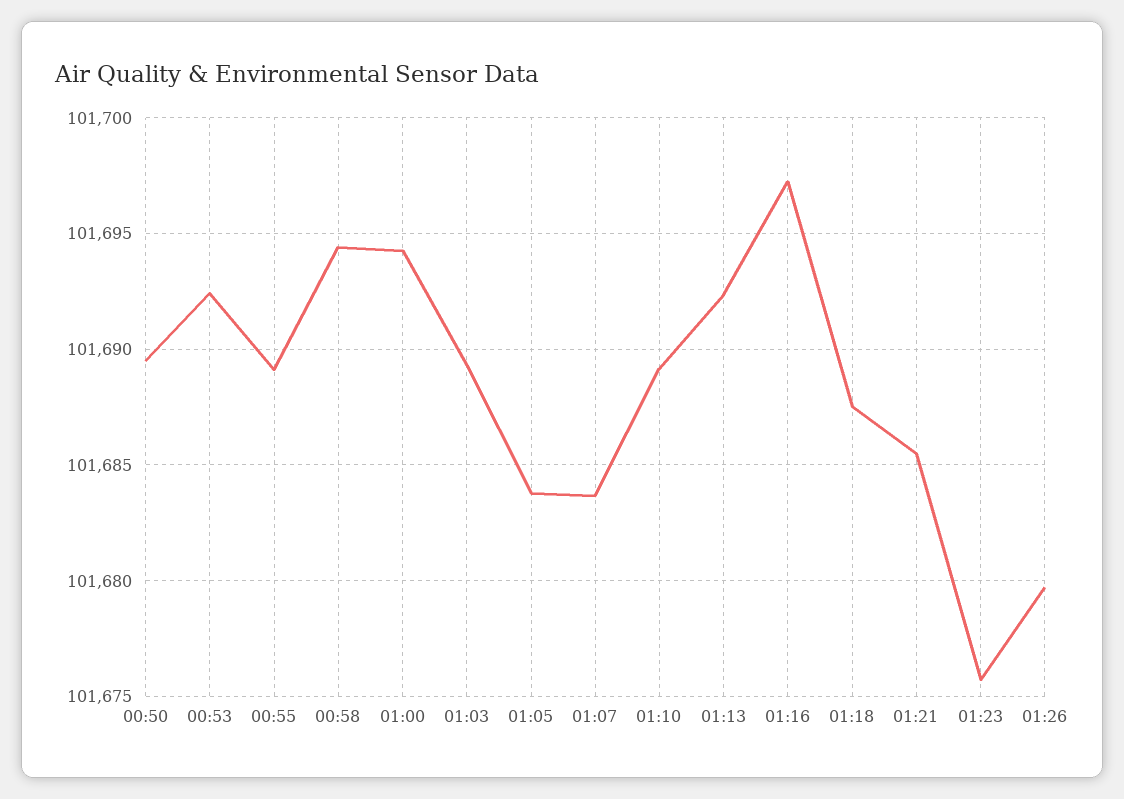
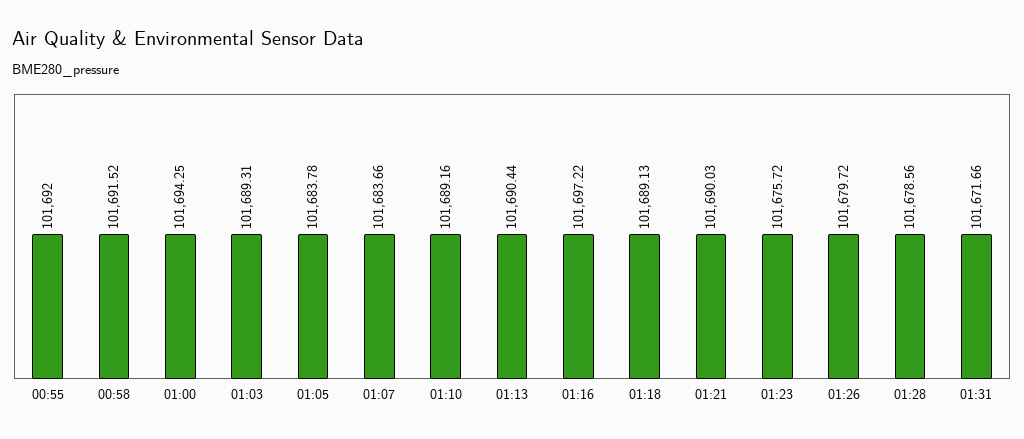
00:50: 101689.5 -> none
00:53: 101692.5 -> none
00:55: 101689 -> 101692
00:58: 101694.5 -> 101691.52
01:13: 101692.5 -> 101690.44
01:18: 101687.5 -> 101689.13
01:21: 101685.5 -> 101690.03
01:28: none -> 101678.56
01:31: none -> 101671.66

